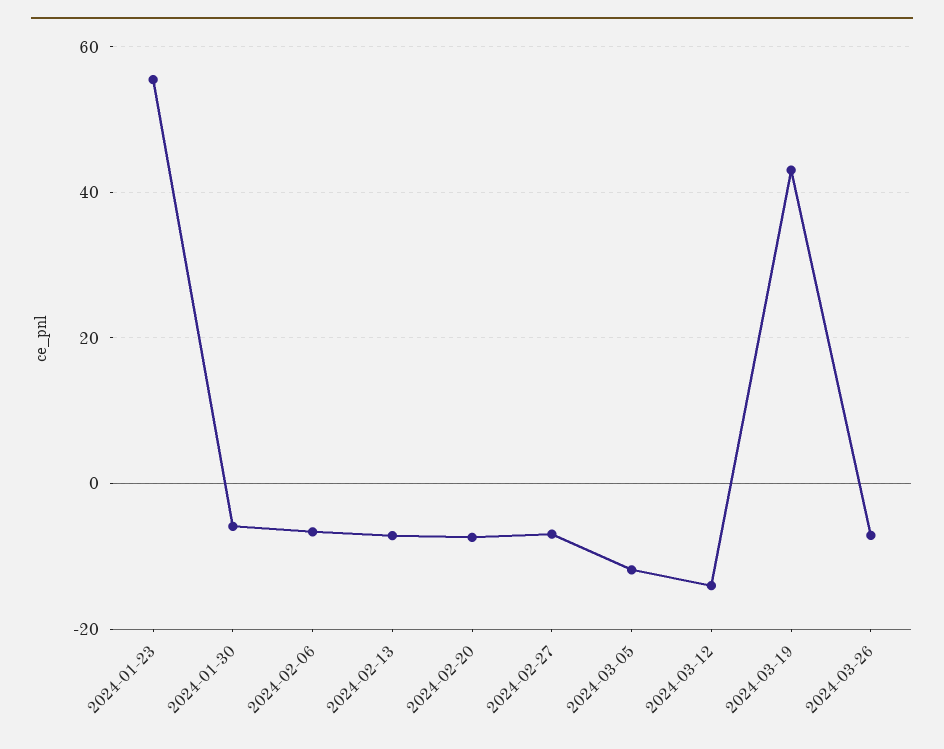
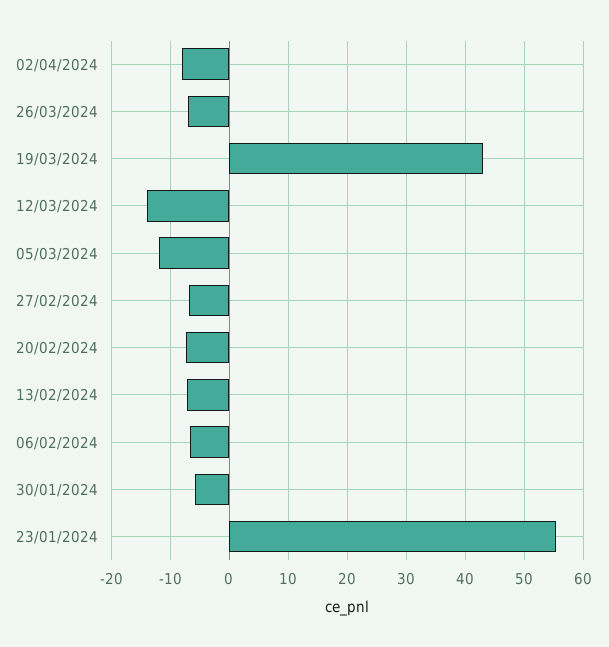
02/04/2024: none -> -8

